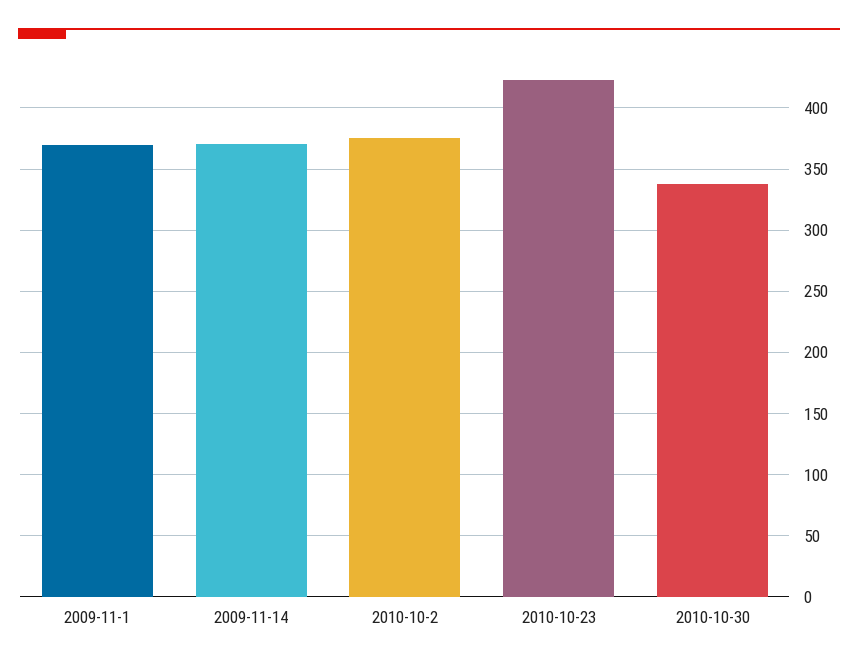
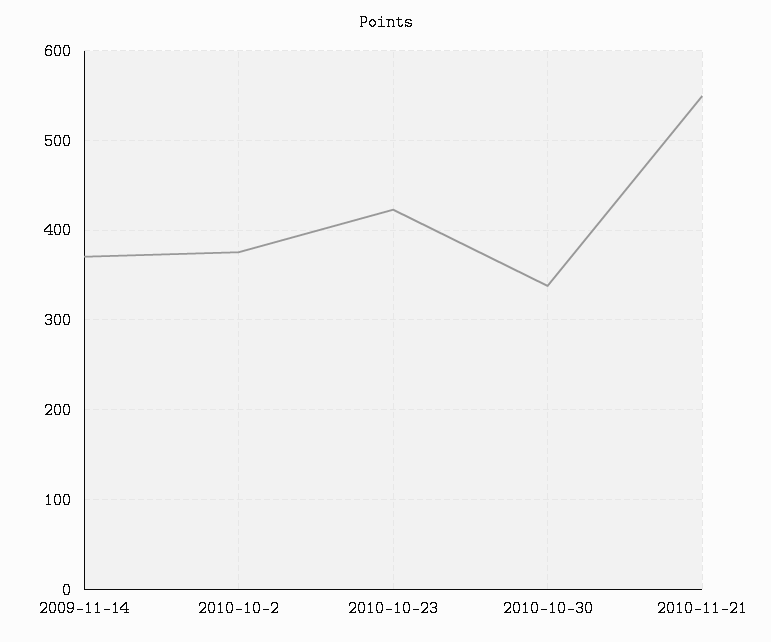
2009-11-1: 370 -> none
2010-11-21: none -> 550

